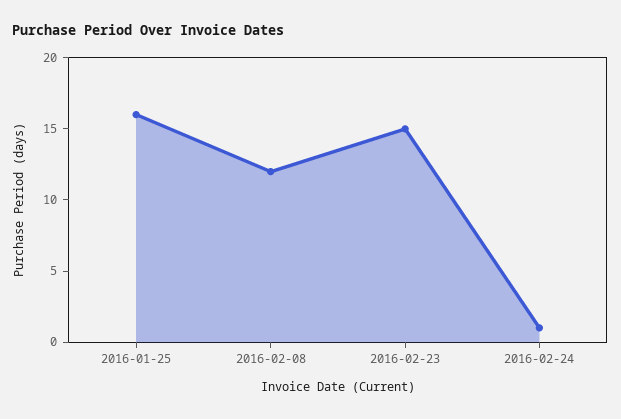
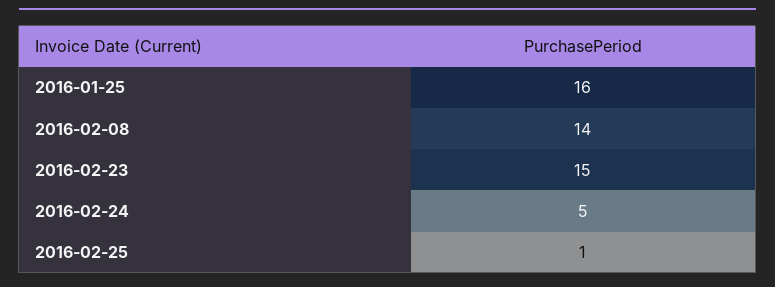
2016-02-08: 12 -> 14
2016-02-24: 1 -> 5
2016-02-25: none -> 1

